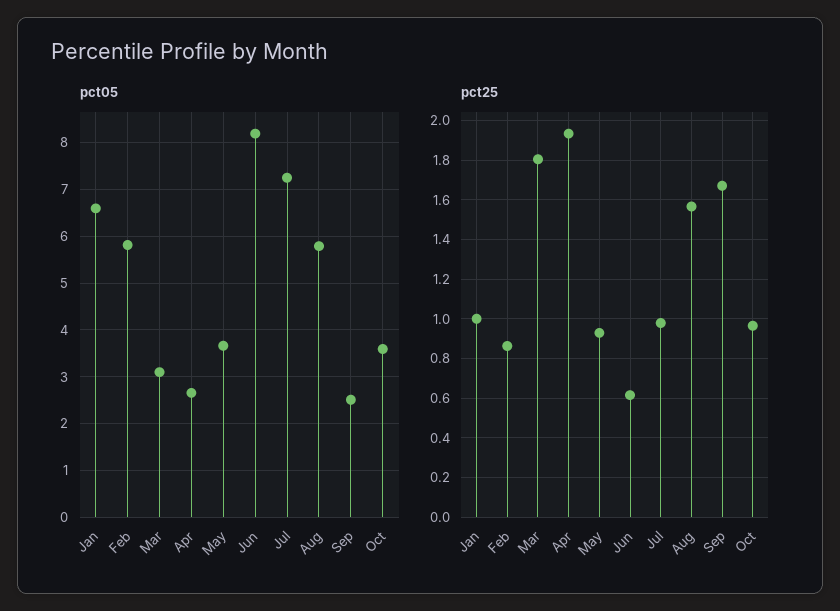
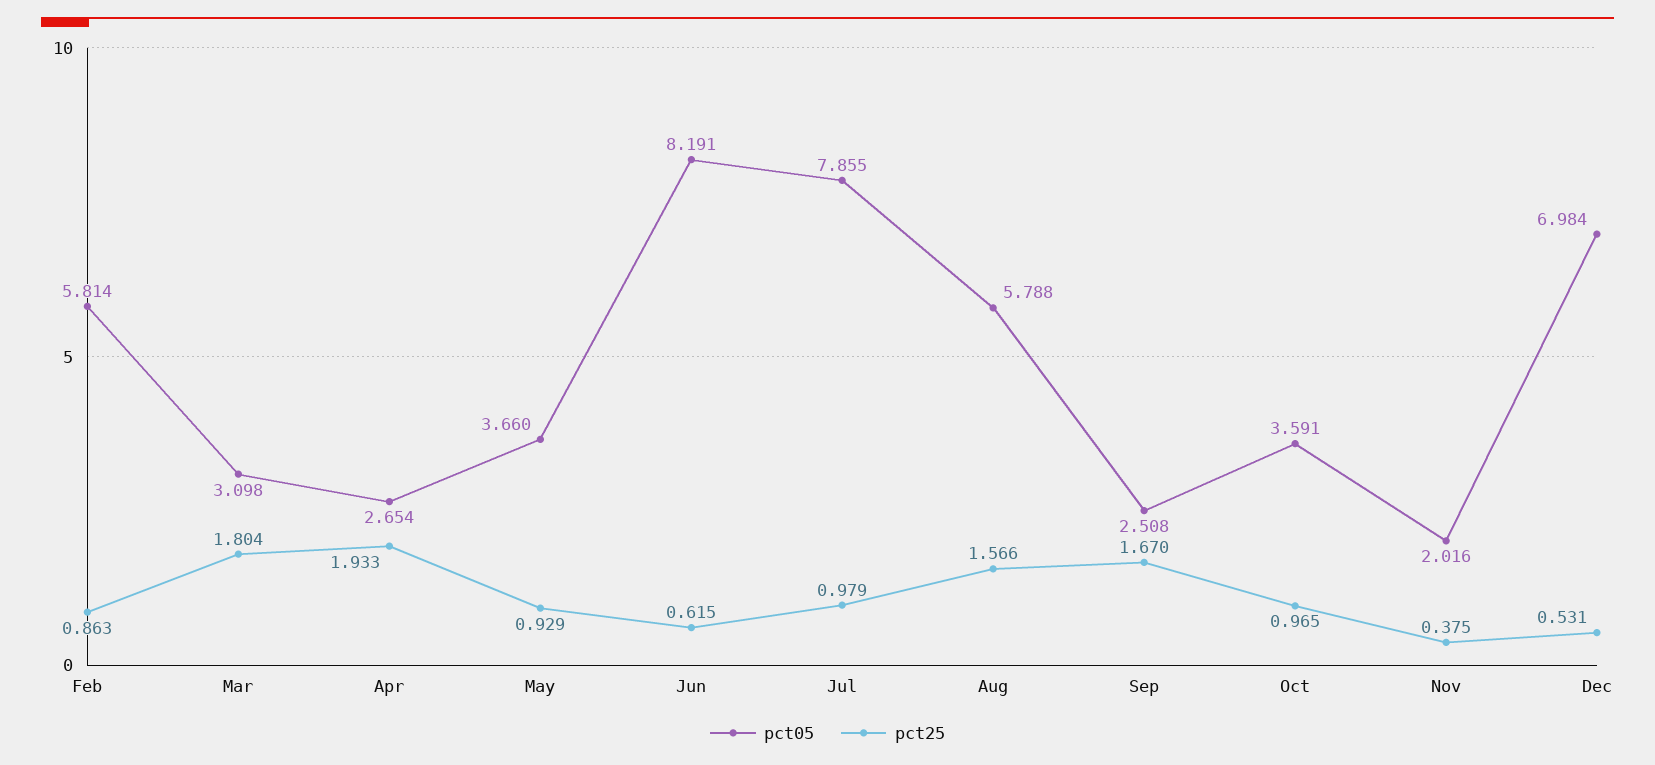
pct05, Jan: 6.6 -> none
pct05, Jul: 7.2 -> 7.855
pct25, Jan: 1 -> none
pct05, Nov: none -> 2.016
pct25, Nov: none -> 0.375
pct05, Dec: none -> 6.984
pct25, Dec: none -> 0.531

